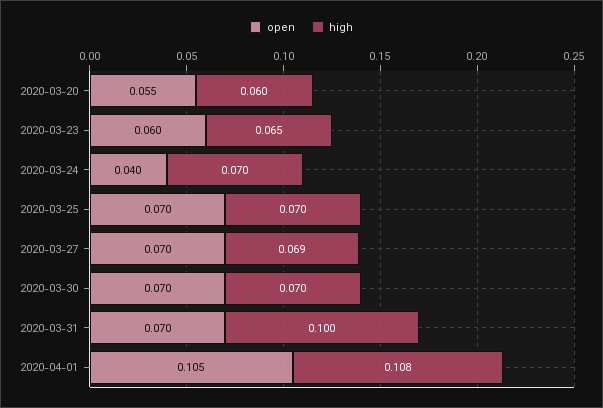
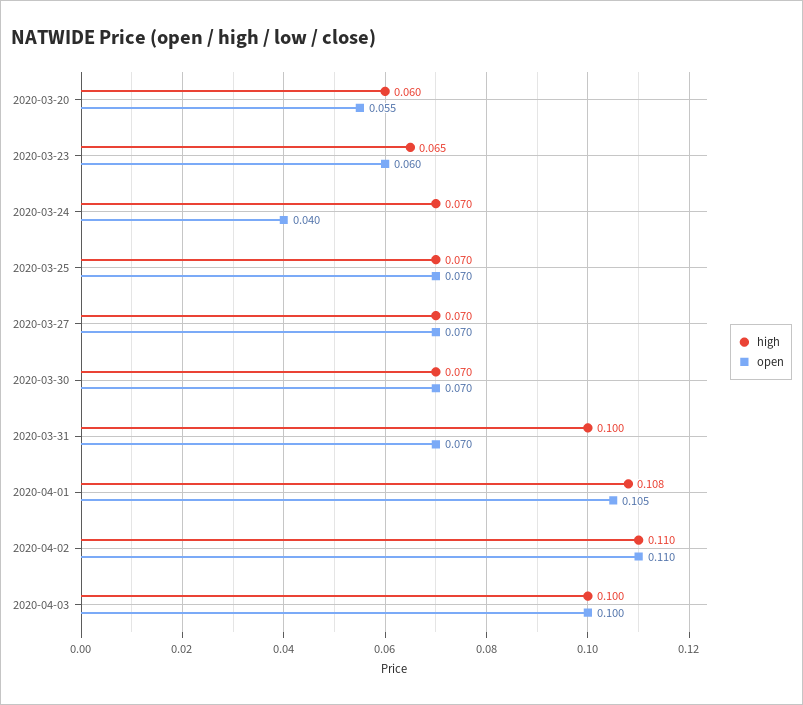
high, 2020-03-27: 0.069 -> 0.07
high, 2020-04-02: none -> 0.11
open, 2020-04-02: none -> 0.11
high, 2020-04-03: none -> 0.1
open, 2020-04-03: none -> 0.1

